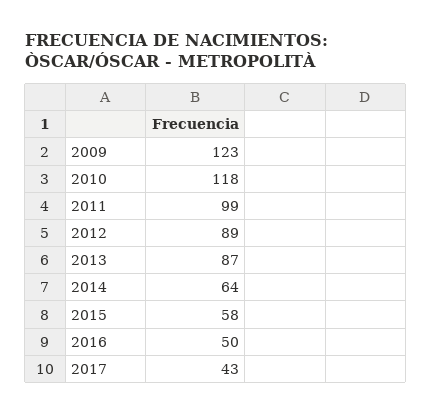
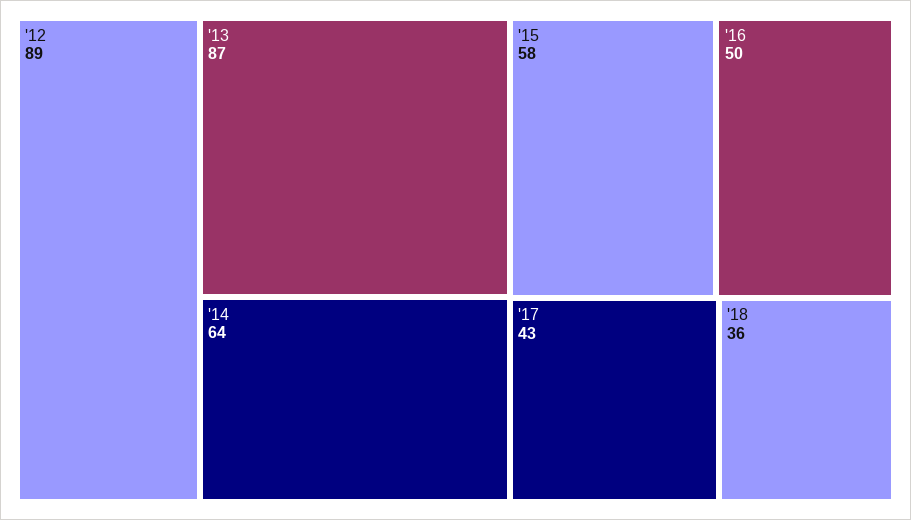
2009: 123 -> none
2010: 118 -> none
2011: 99 -> none
'18: none -> 36

